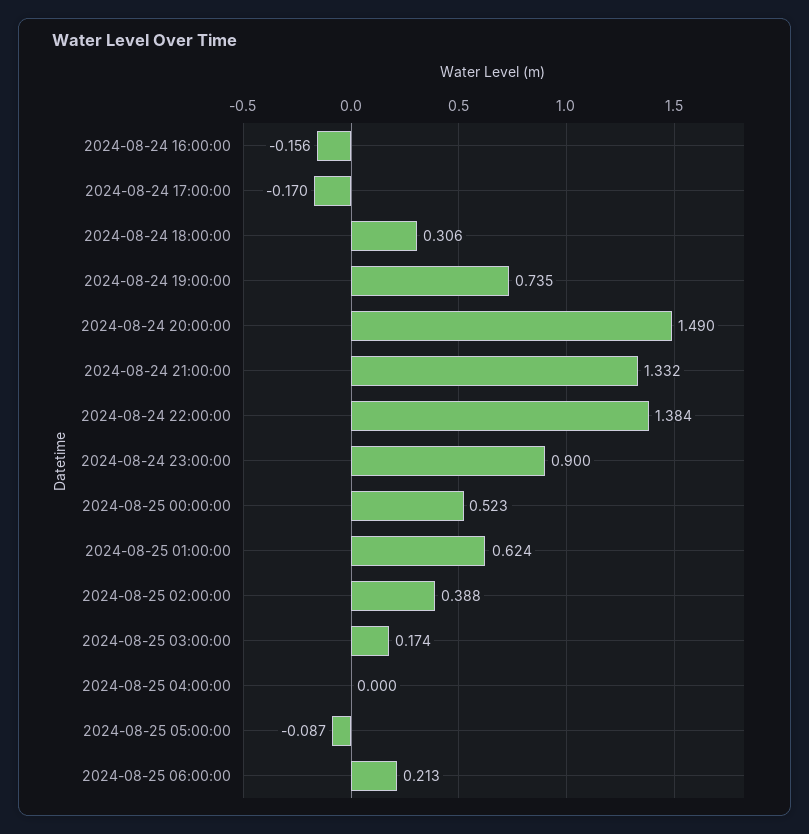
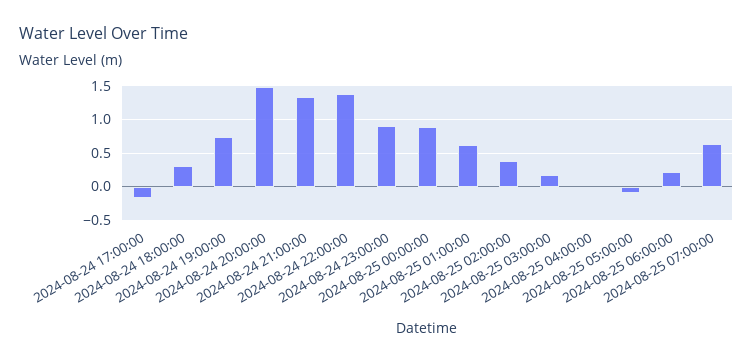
2024-08-24 16:00:00: -0.156 -> none
2024-08-25 00:00:00: 0.523 -> 0.9
2024-08-25 07:00:00: none -> 0.6

